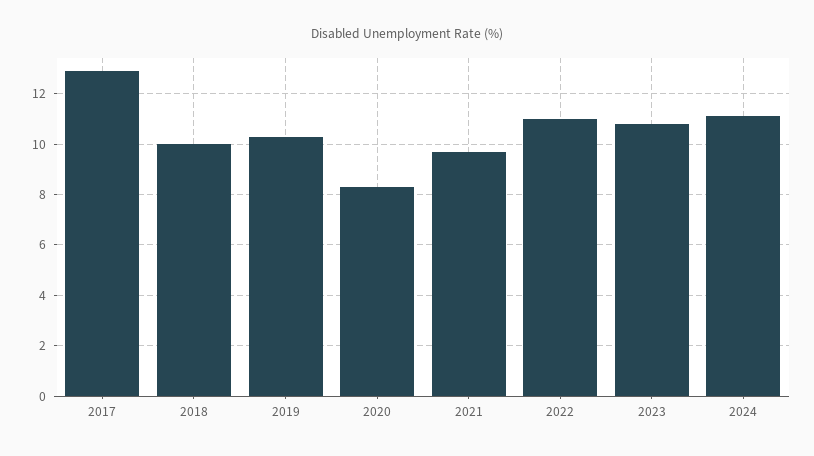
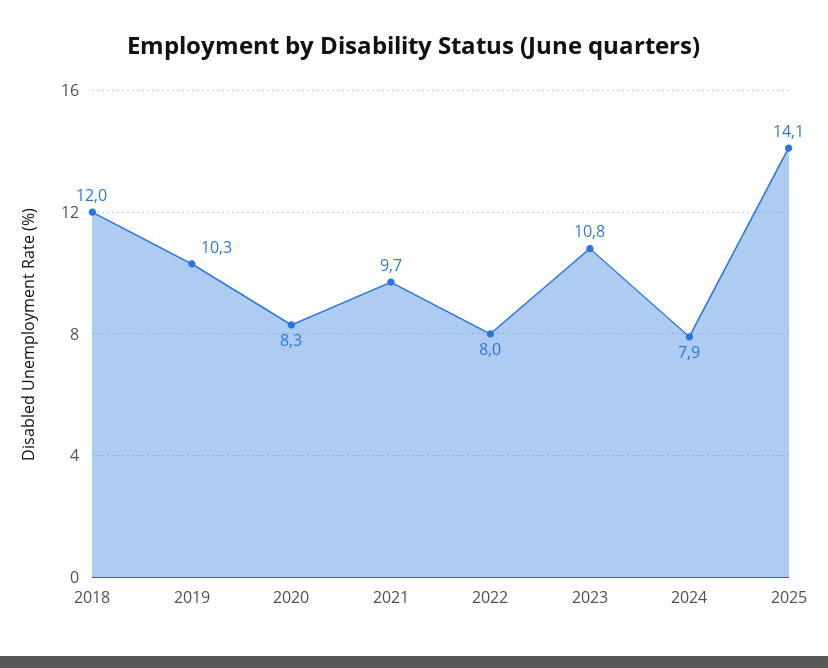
2017: 13 -> none
2018: 10 -> 12
2022: 11 -> 8
2024: 11 -> 7.9
2025: none -> 14.1

